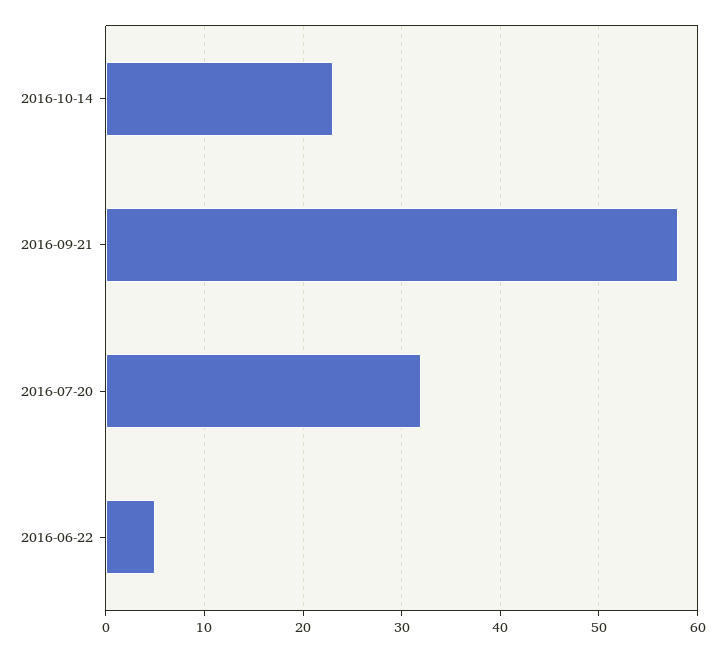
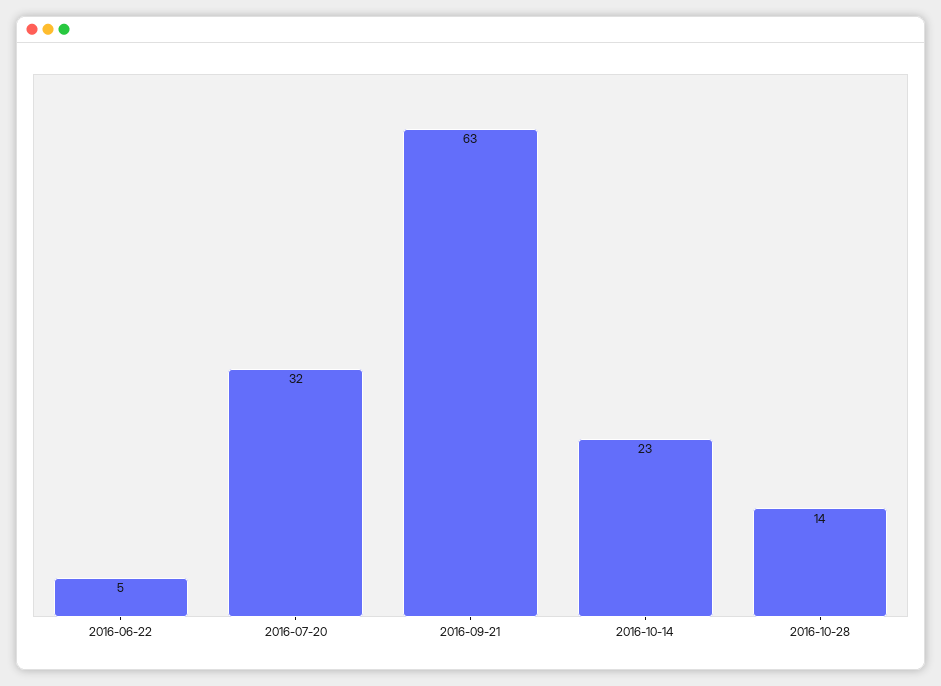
2016-09-21: 58 -> 63
2016-10-28: none -> 14

